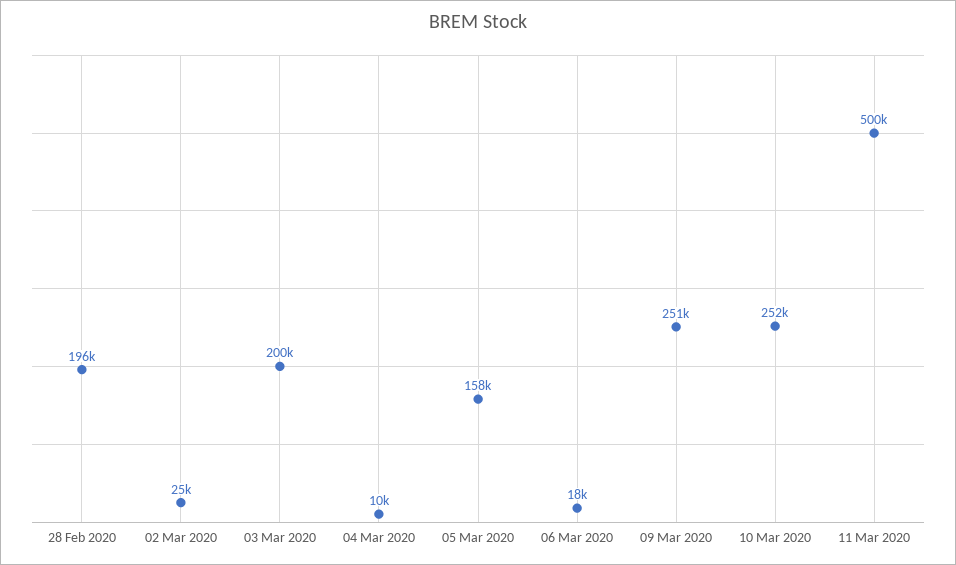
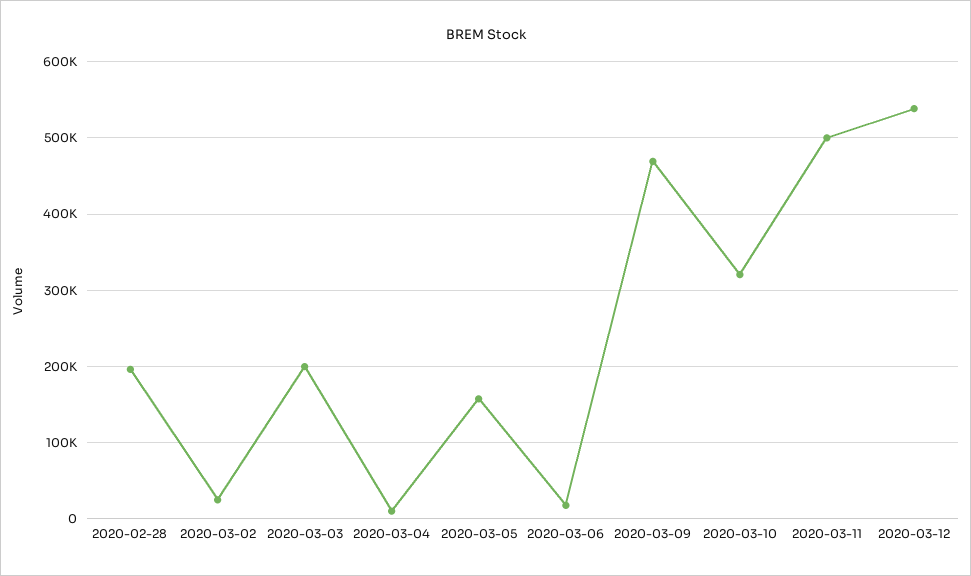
09 Mar 2020: 251000 -> 470000
10 Mar 2020: 252000 -> 320000
2020-03-12: none -> 540000

